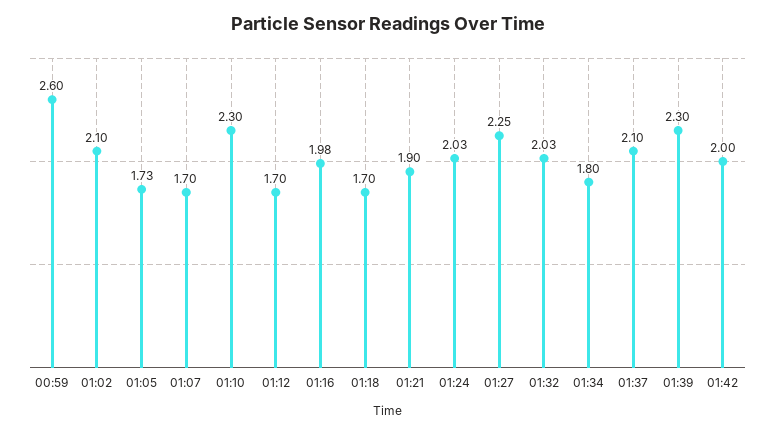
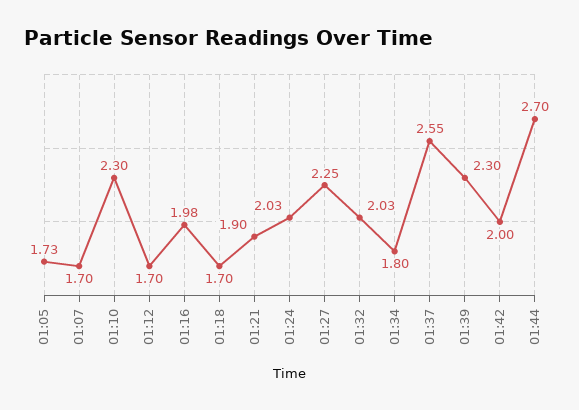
00:59: 2.6 -> none
01:02: 2.1 -> none
01:37: 2.1 -> 2.55
01:44: none -> 2.7

